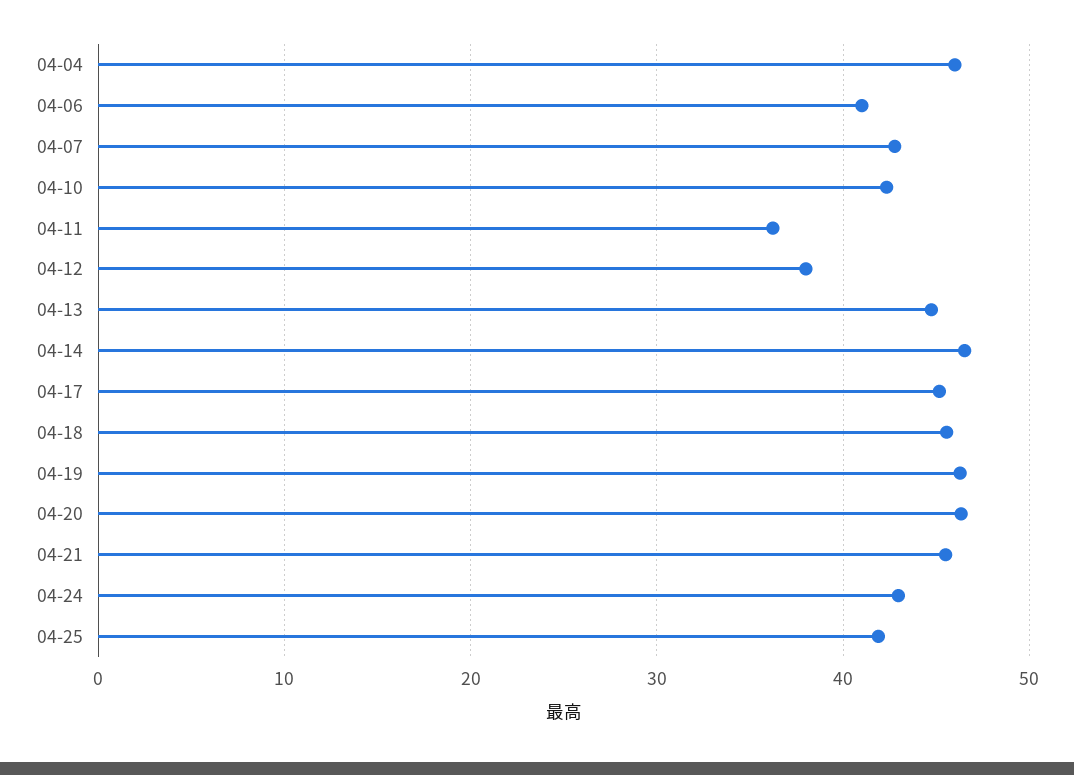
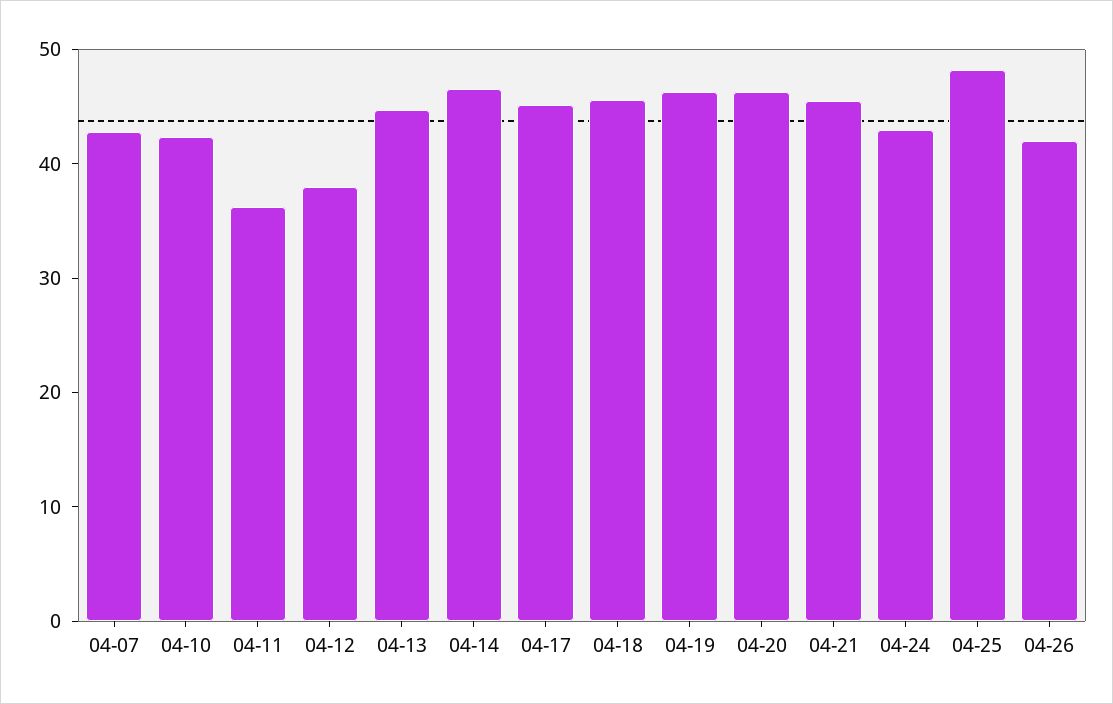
04-04: 46 -> none
04-06: 41 -> none
04-25: 42 -> 48
04-26: none -> 42

